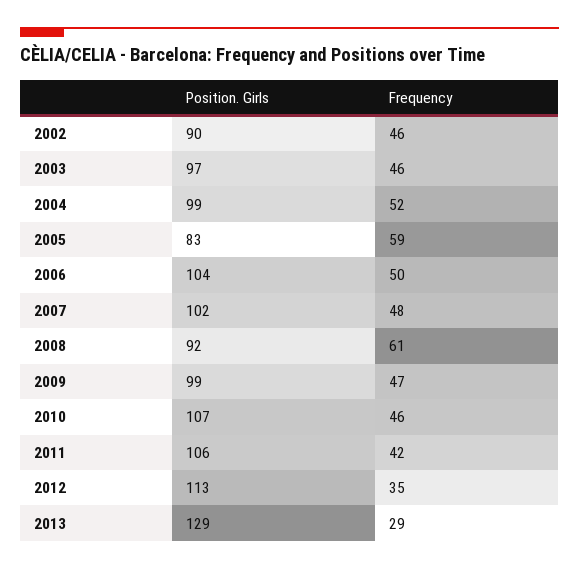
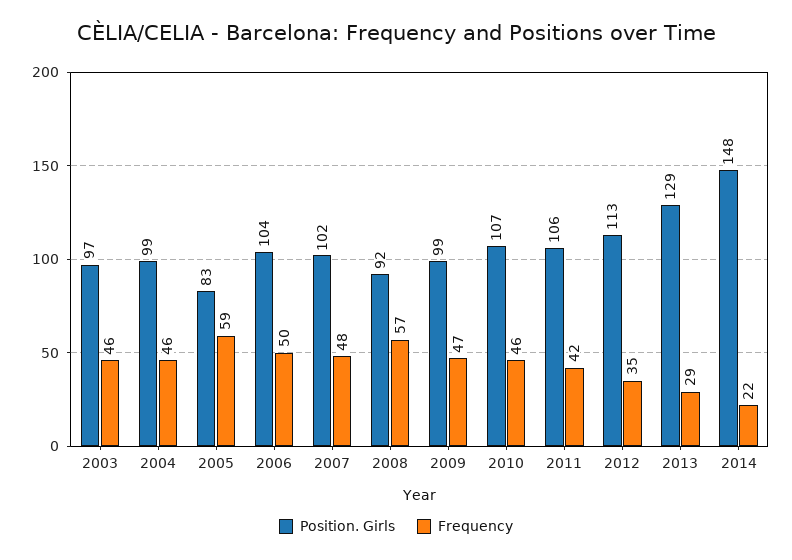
Position. Girls, 2002: 90 -> none
Frequency, 2002: 46 -> none
Frequency, 2004: 52 -> 46
Frequency, 2008: 61 -> 57
Position. Girls, 2014: none -> 148
Frequency, 2014: none -> 22

